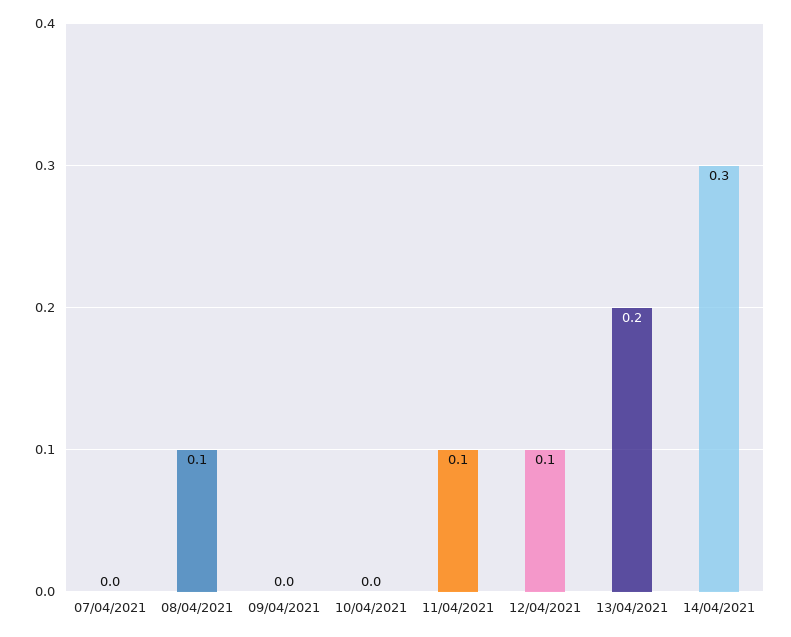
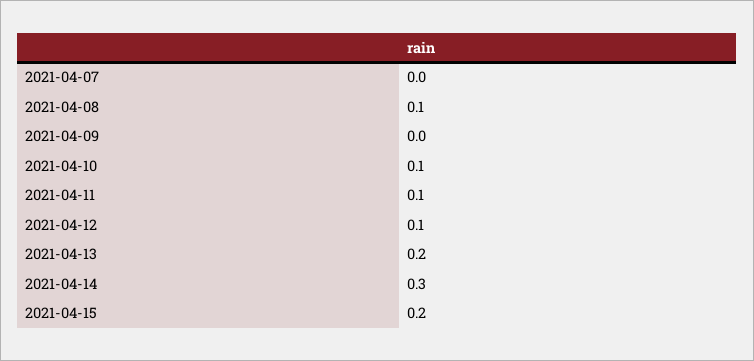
10/04/2021: 0 -> 0.1
2021-04-15: none -> 0.2

